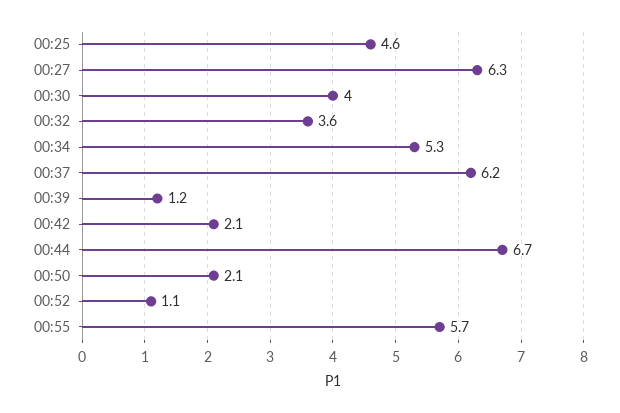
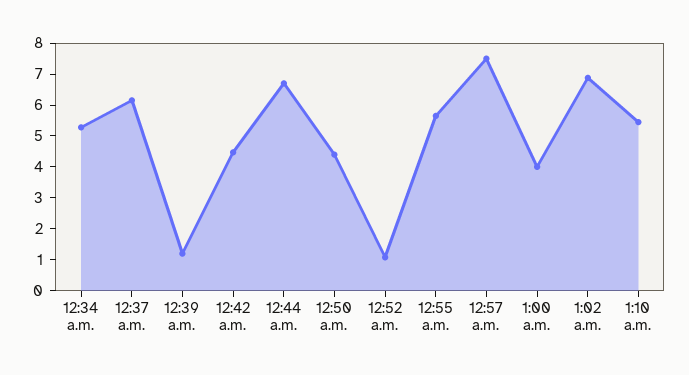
00:25: 4.6 -> none
00:27: 6.3 -> none
00:30: 4 -> none
00:32: 3.6 -> none
00:42: 2.1 -> 4.5
00:50: 2.1 -> 4.5
12:57 a.m.: none -> 7.5
1:00 a.m.: none -> 4
1:02 a.m.: none -> 7
1:10 a.m.: none -> 5.5

